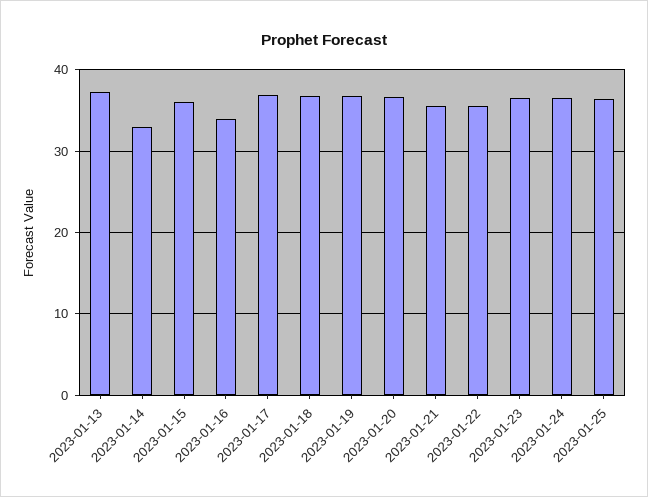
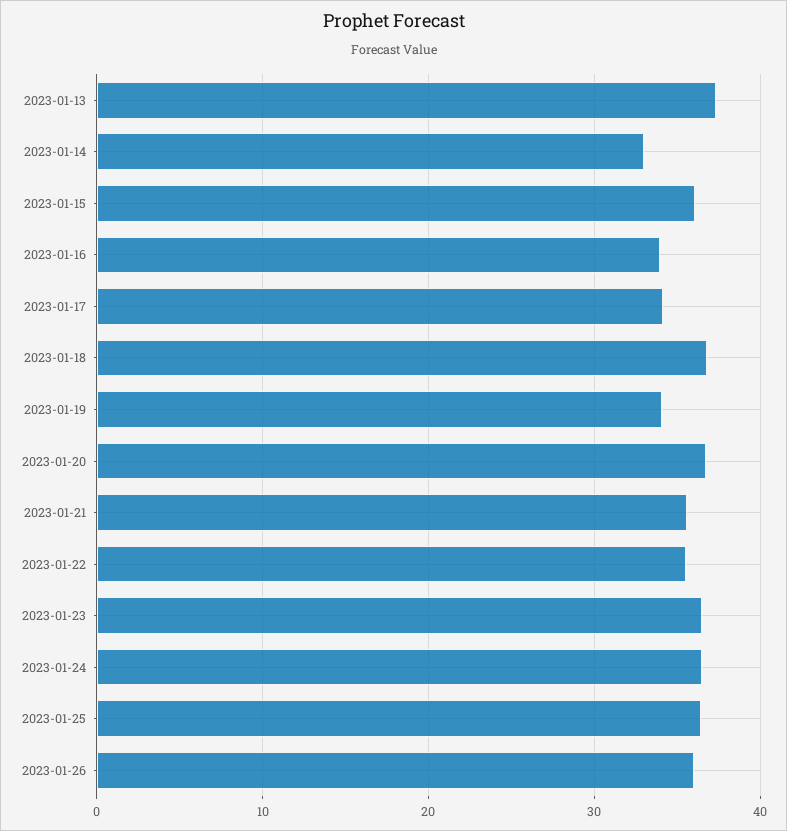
2023-01-17: 37 -> 34
2023-01-19: 37 -> 34
2023-01-26: none -> 36

